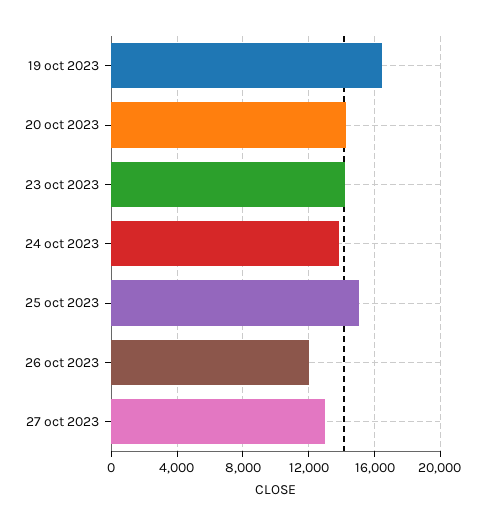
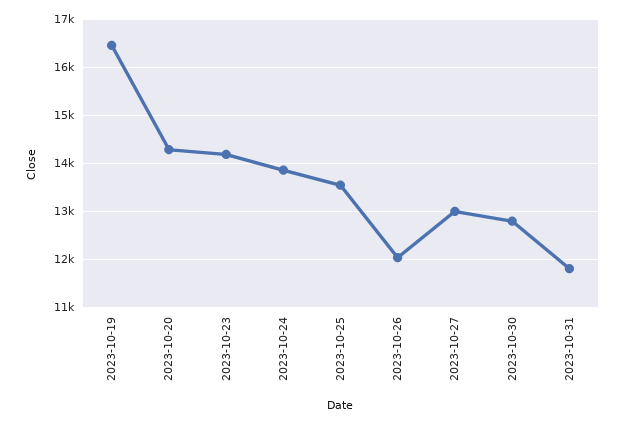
25 oct 2023: 15000 -> 13600
2023-10-30: none -> 12800
2023-10-31: none -> 11800

